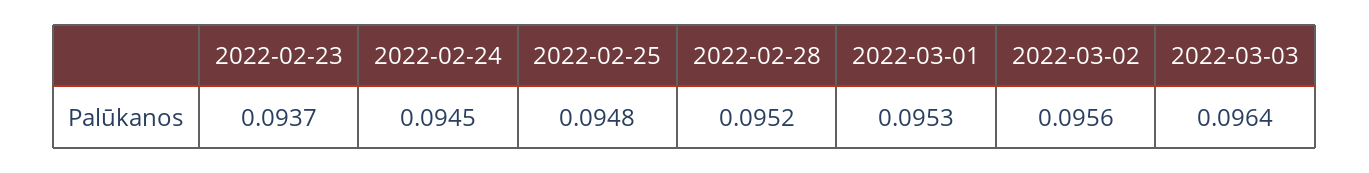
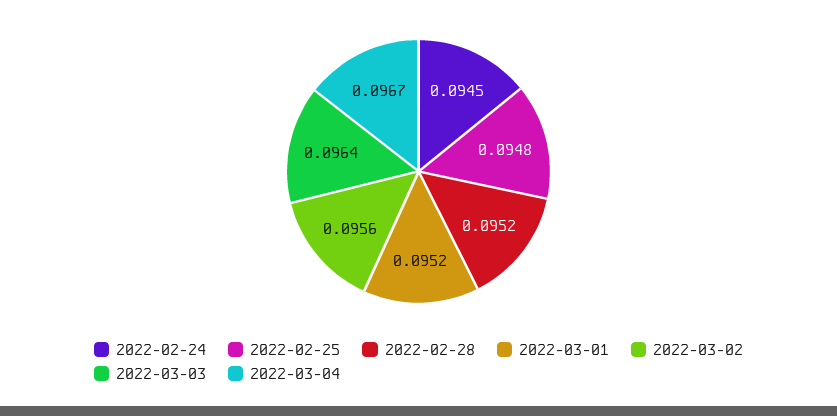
2022-02-23: 0.0937 -> none
2022-03-01: 0.0953 -> 0.0952
2022-03-04: none -> 0.0967

